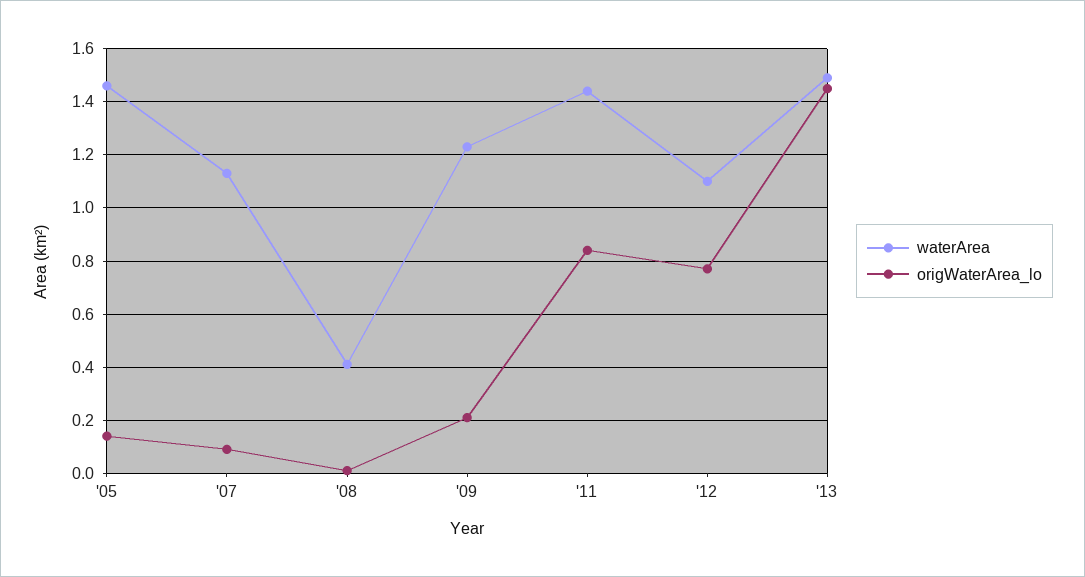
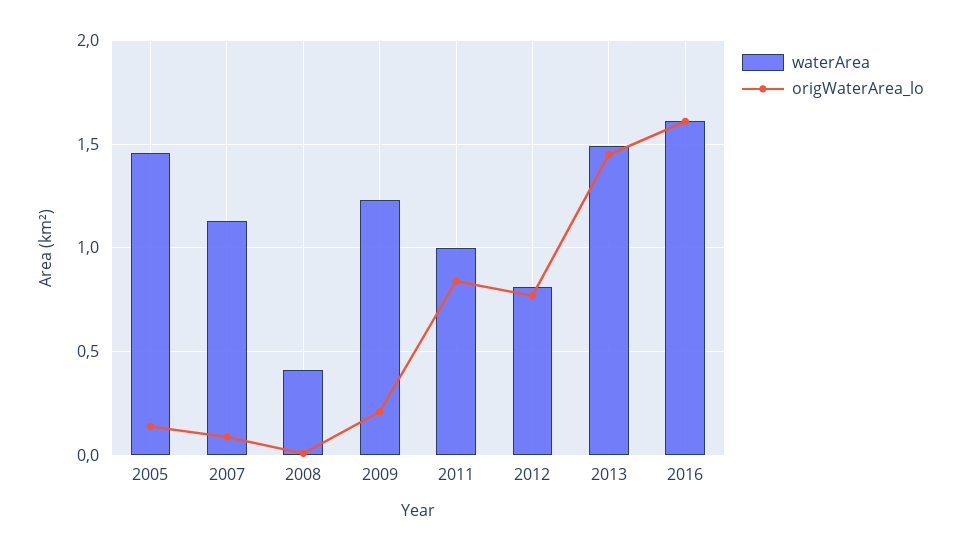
waterArea, '11: 1.45 -> 1
waterArea, '12: 1.1 -> 0.8
waterArea, 2016: none -> 1.6
origWaterArea_lo, 2016: none -> 1.6

